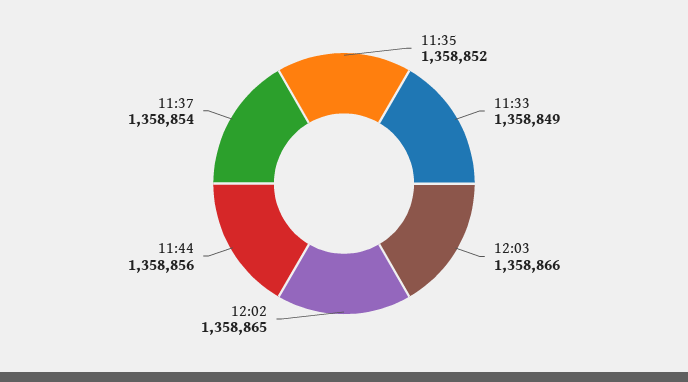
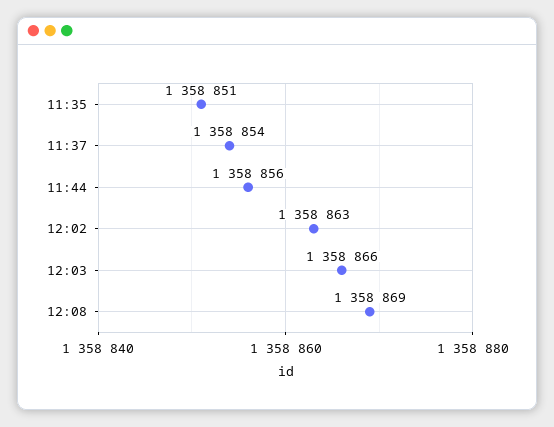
11:35: 1358852 -> 1358851
11:33: 1358849 -> none
12:02: 1358865 -> 1358863
12:08: none -> 1358869

